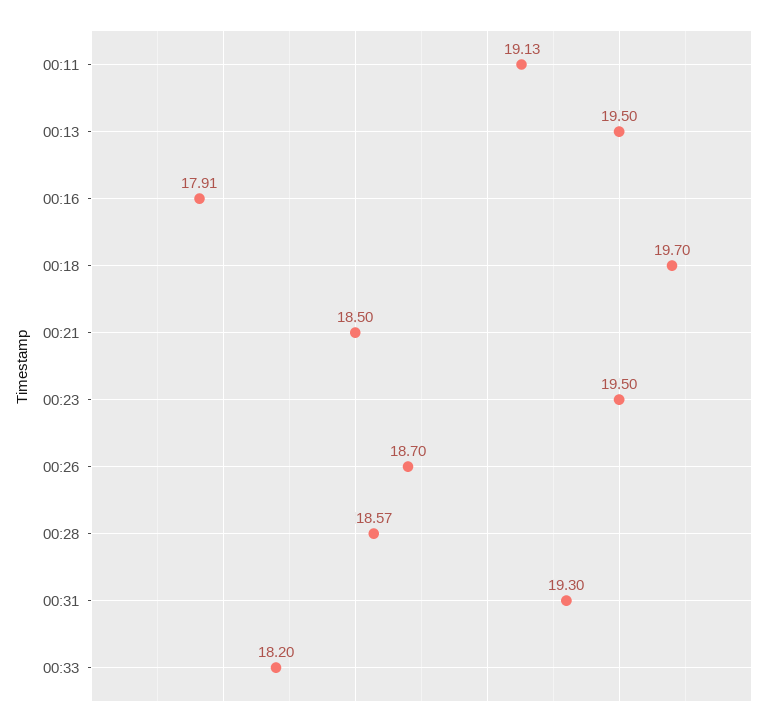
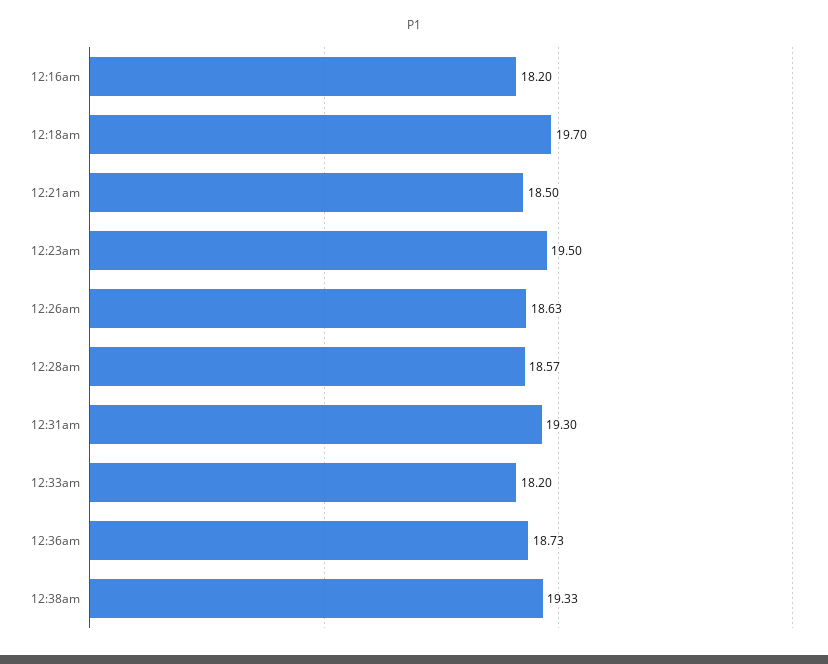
00:11: 19.13 -> none
00:13: 19.5 -> none
00:16: 17.91 -> 18.2
00:26: 18.7 -> 18.63
12:36am: none -> 18.73
12:38am: none -> 19.33

